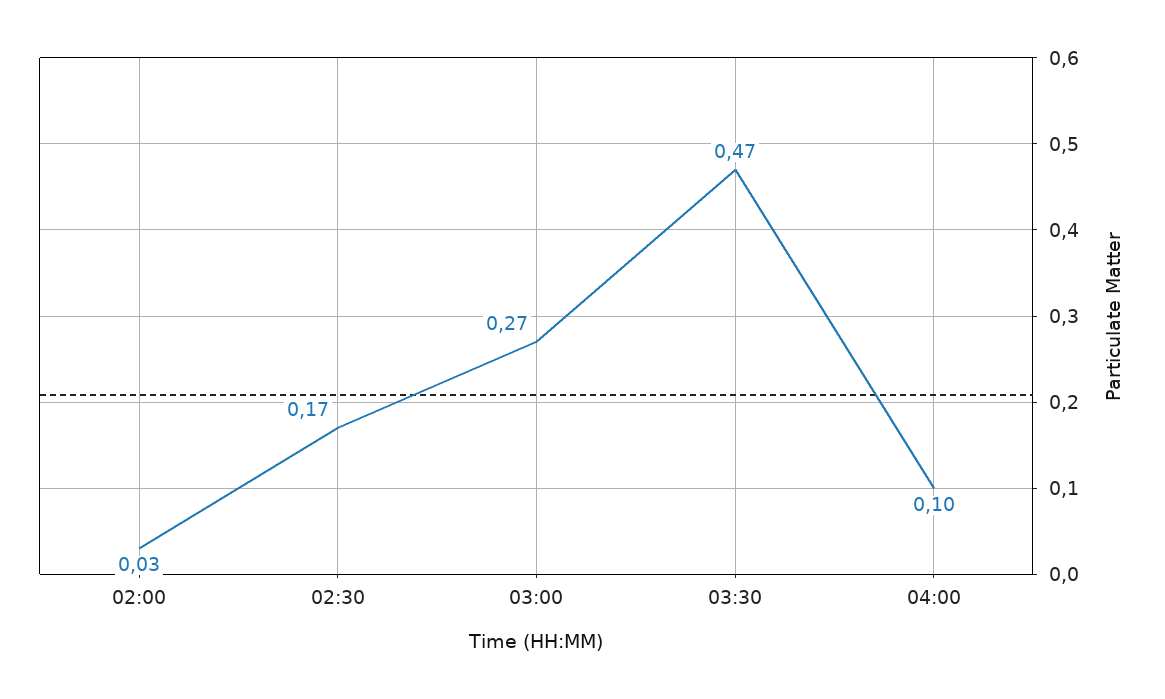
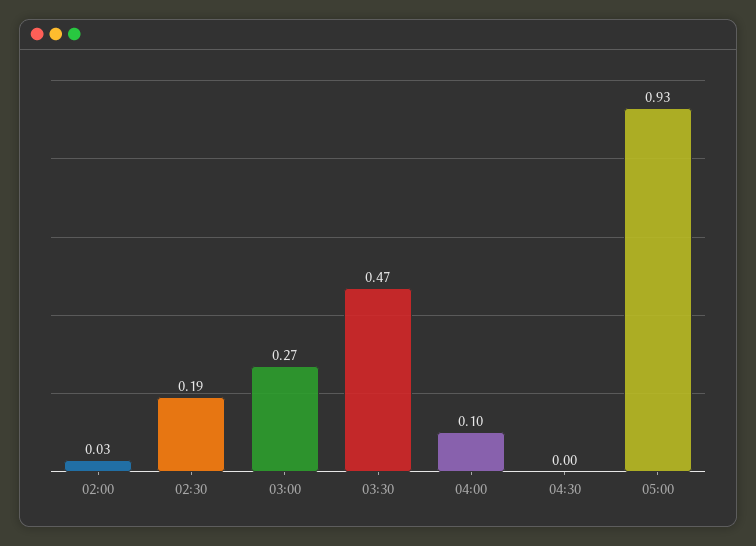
02:30: 0.17 -> 0.19
04:30: none -> 0
05:00: none -> 0.93

